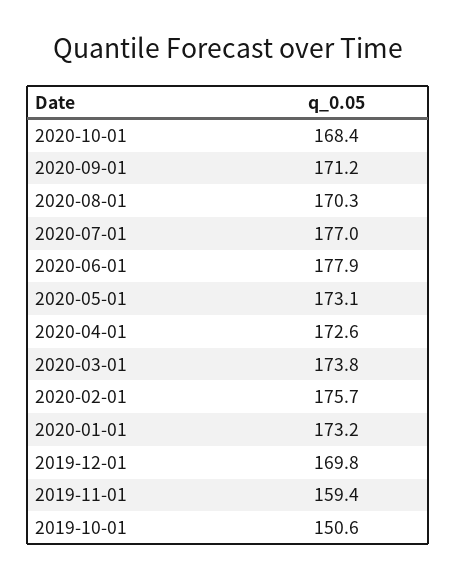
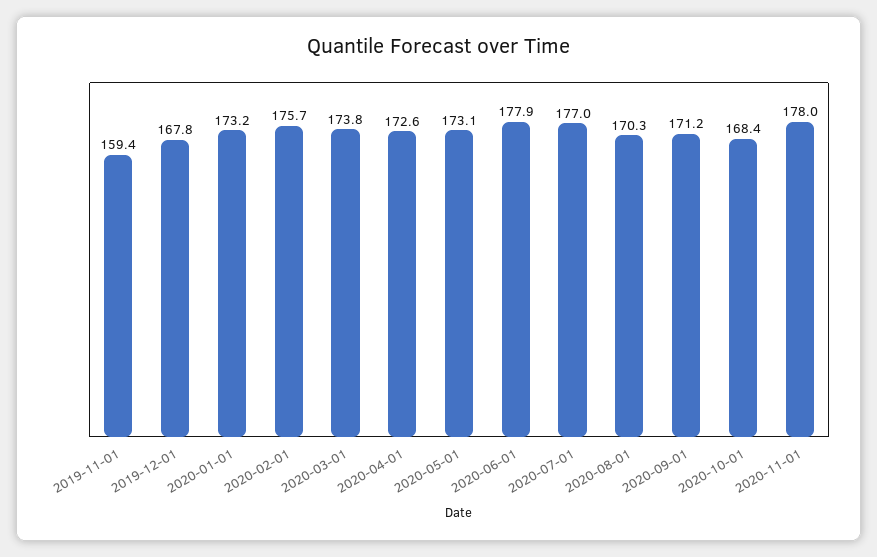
2019-12-01: 169.8 -> 167.8
2019-10-01: 150.6 -> none
2020-11-01: none -> 178

